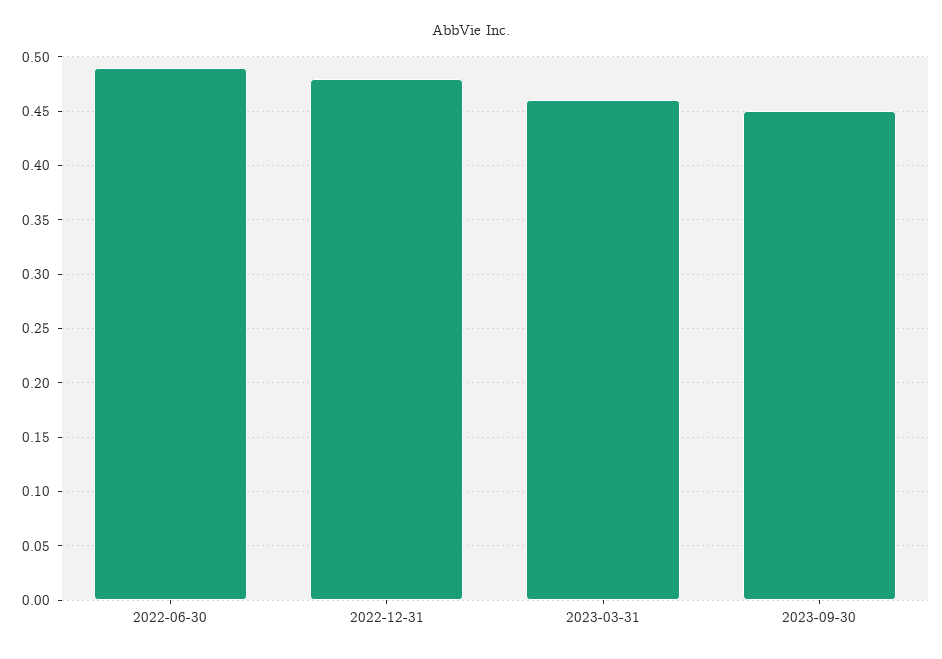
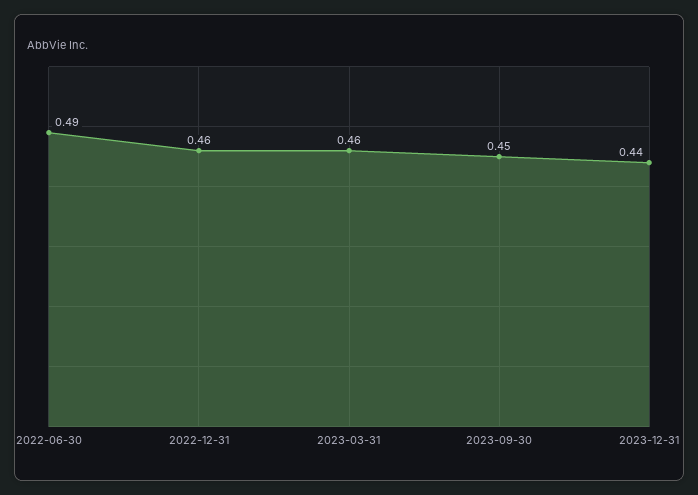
2022-12-31: 0.48 -> 0.46
2023-12-31: none -> 0.44

